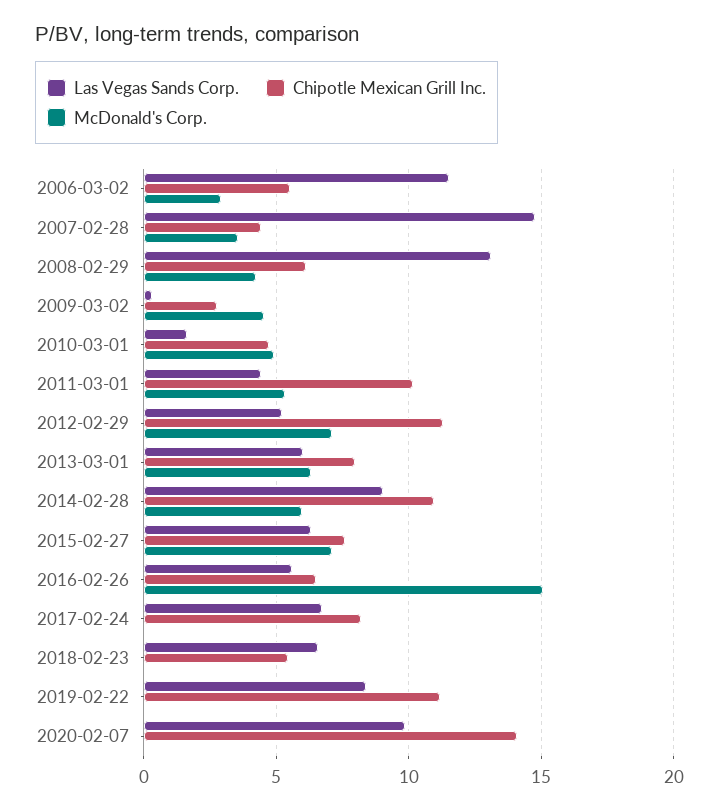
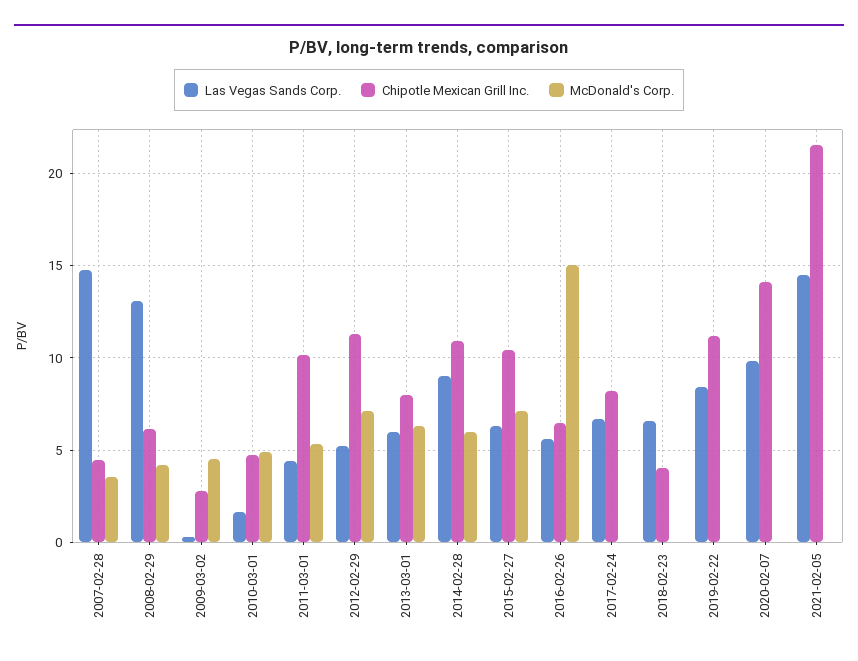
Las Vegas Sands Corp., 2006-03-02: 11.5 -> none
Chipotle Mexican Grill Inc., 2006-03-02: 5.5 -> none
McDonald's Corp., 2006-03-02: 3 -> none
Chipotle Mexican Grill Inc., 2015-02-27: 7.5 -> 10.5
Chipotle Mexican Grill Inc., 2018-02-23: 5.5 -> 4
Las Vegas Sands Corp., 2021-02-05: none -> 14.5
Chipotle Mexican Grill Inc., 2021-02-05: none -> 21.5
McDonald's Corp., 2021-02-05: none -> 0

